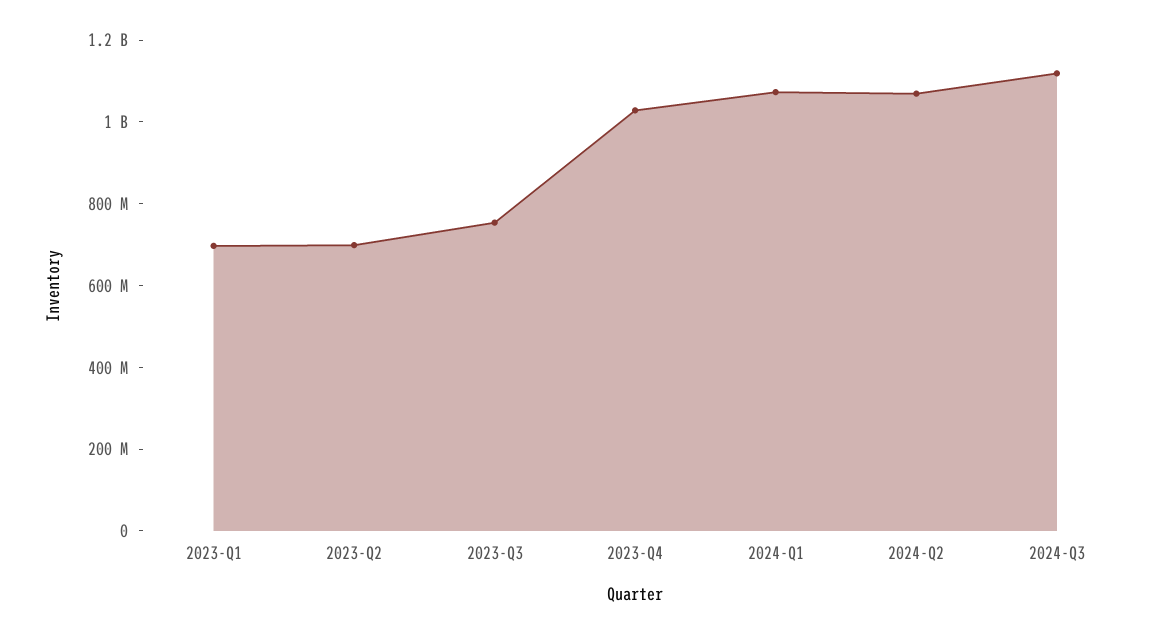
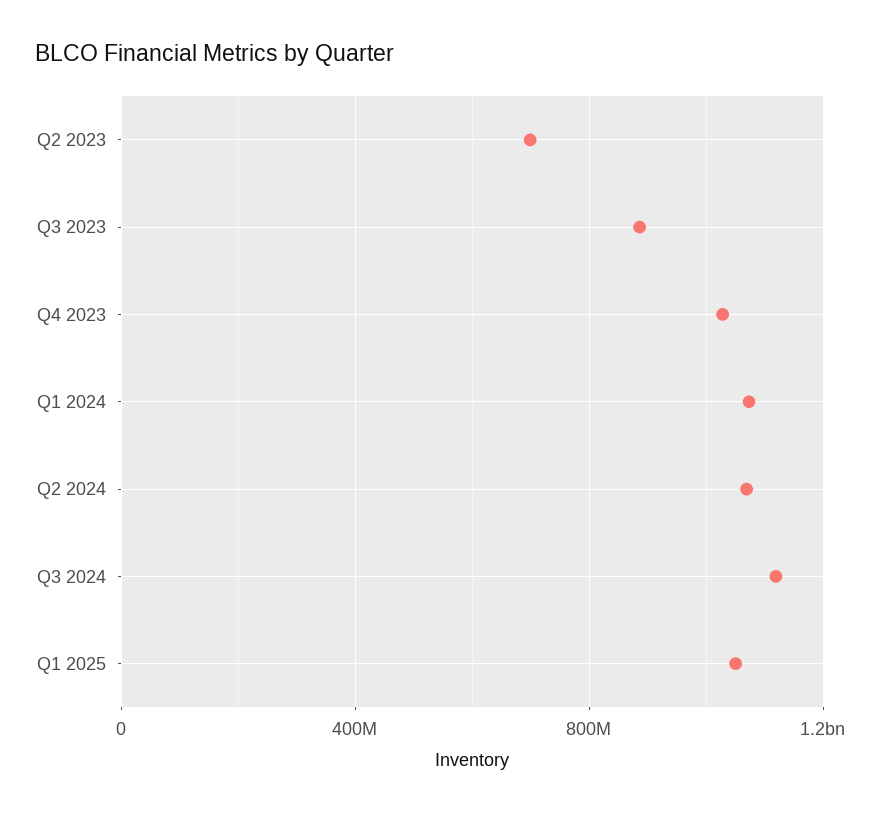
2023-Q1: 700000000 -> none
2023-Q3: 750000000 -> 900000000
Q1 2025: none -> 1050000000

